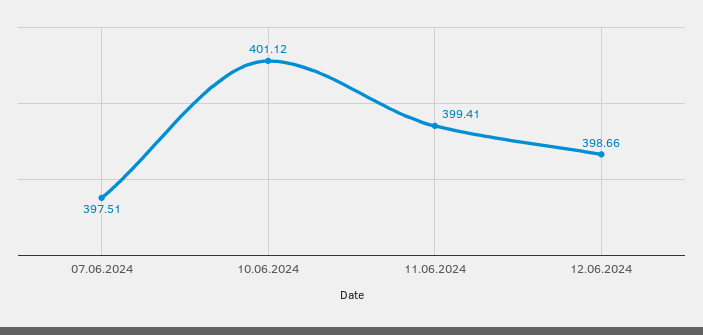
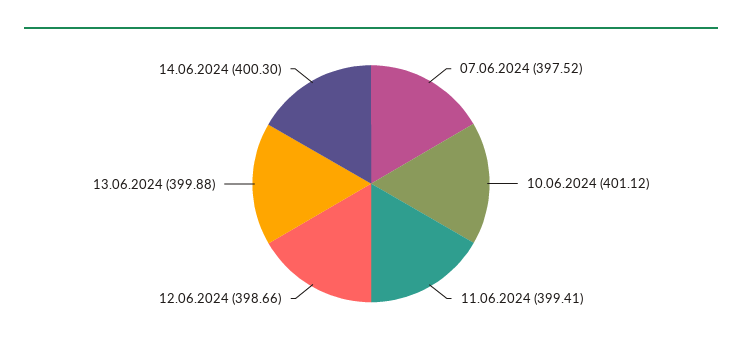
07.06.2024: 397.51 -> 397.52
13.06.2024: none -> 399.88
14.06.2024: none -> 400.3

